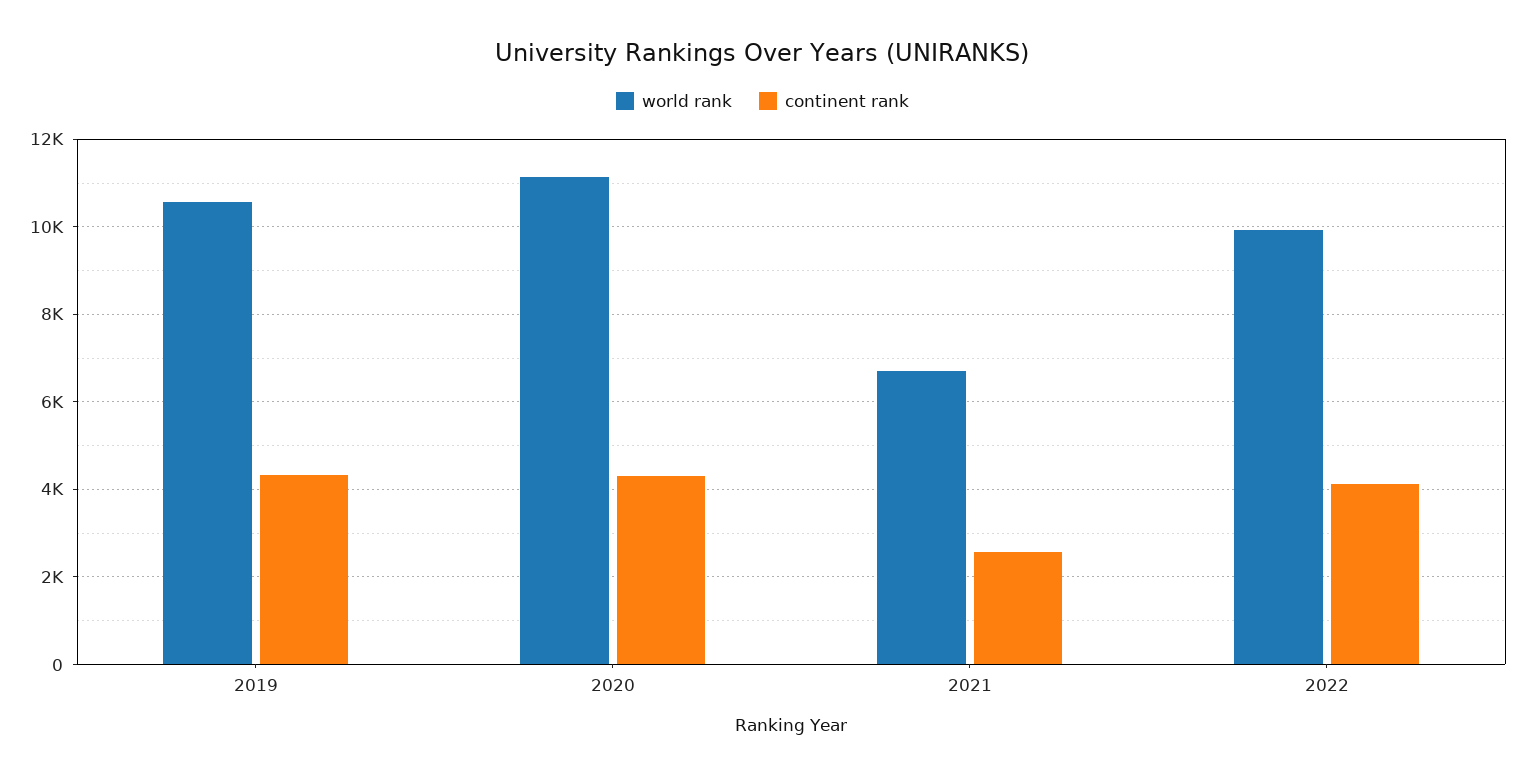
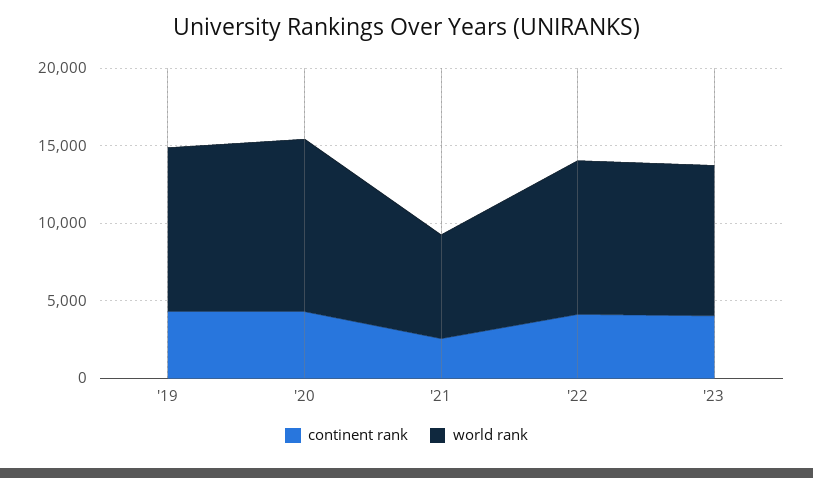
continent rank, '23: none -> 4000
world rank, '23: none -> 10000

